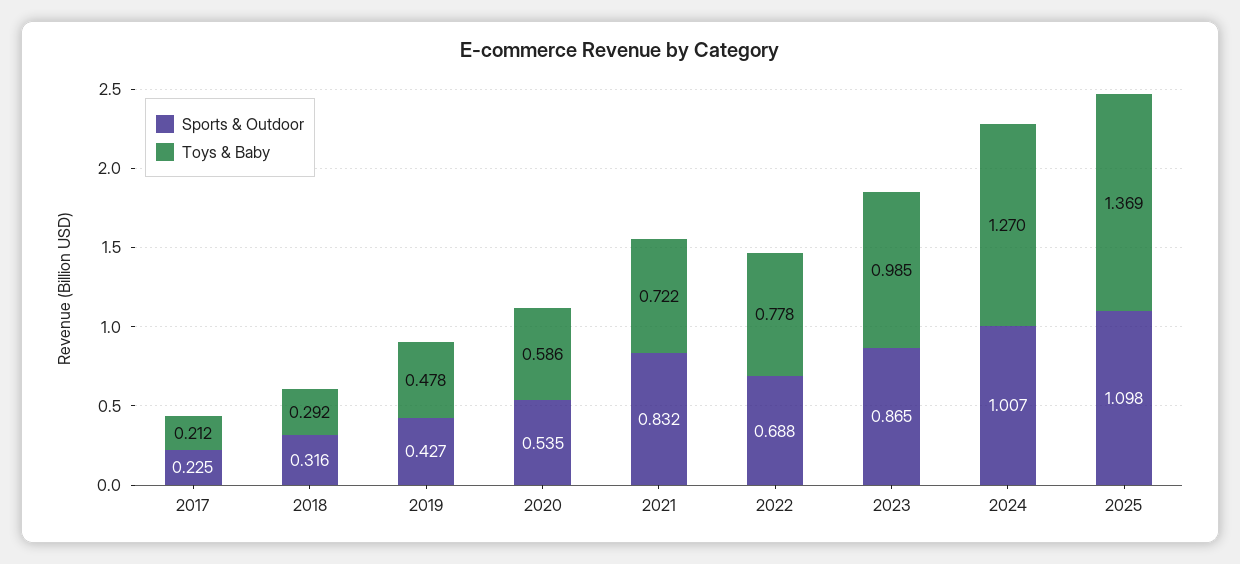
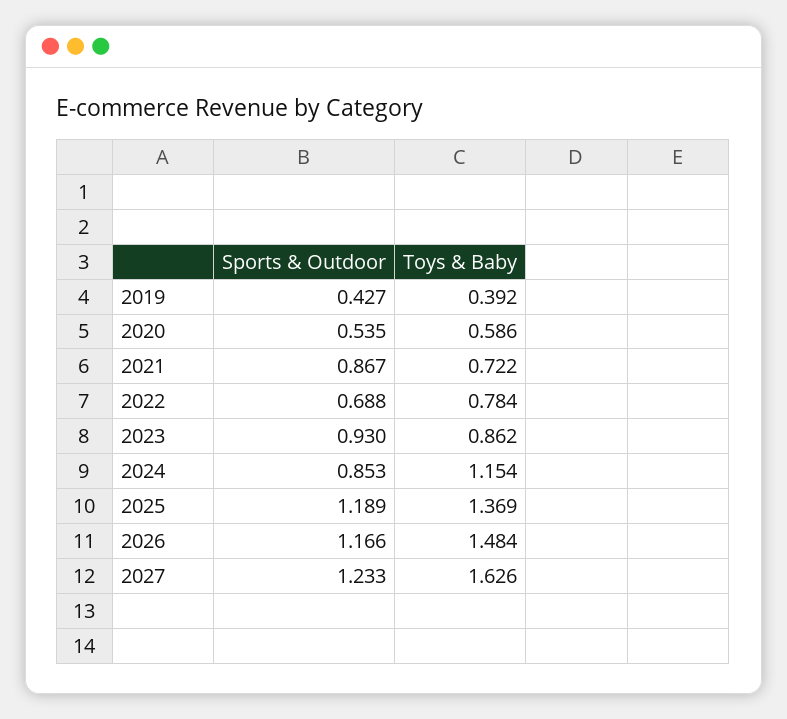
Sports & Outdoor, 2017: 0.225 -> none
Toys & Baby, 2017: 0.212 -> none
Sports & Outdoor, 2018: 0.316 -> none
Toys & Baby, 2018: 0.292 -> none
Toys & Baby, 2019: 0.478 -> 0.392
Sports & Outdoor, 2021: 0.832 -> 0.867
Toys & Baby, 2022: 0.778 -> 0.784
Sports & Outdoor, 2023: 0.865 -> 0.93
Toys & Baby, 2023: 0.985 -> 0.862
Sports & Outdoor, 2024: 1.007 -> 0.853
Toys & Baby, 2024: 1.27 -> 1.154
Sports & Outdoor, 2025: 1.098 -> 1.189
Sports & Outdoor, 2026: none -> 1.166
Toys & Baby, 2026: none -> 1.484
Sports & Outdoor, 2027: none -> 1.233
Toys & Baby, 2027: none -> 1.626

